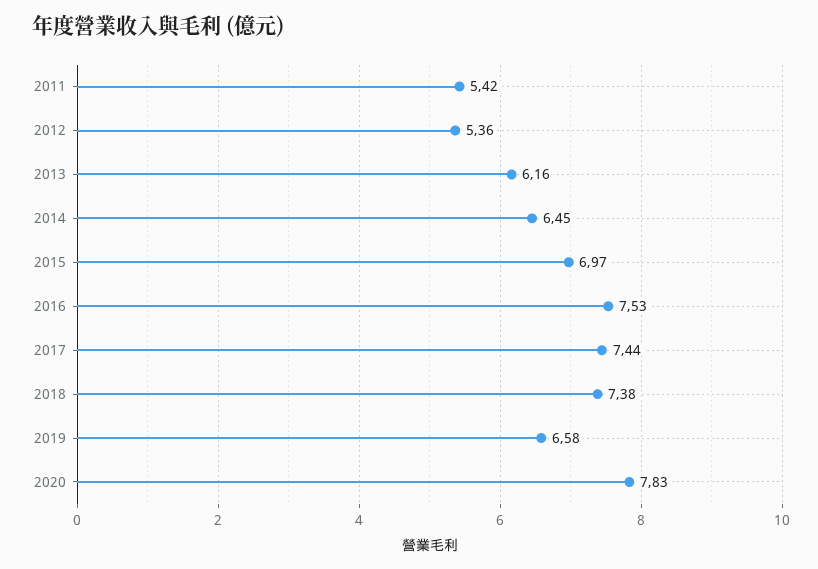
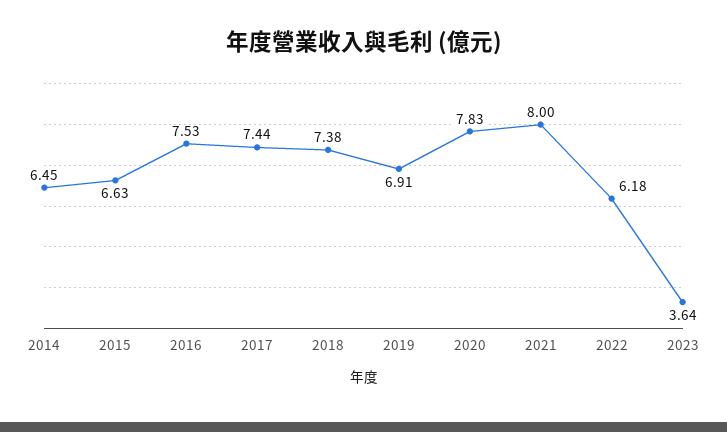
2011: 5.42 -> none
2012: 5.36 -> none
2013: 6.16 -> none
2015: 6.97 -> 6.63
2019: 6.58 -> 6.91
2021: none -> 8
2022: none -> 6.18
2023: none -> 3.64

